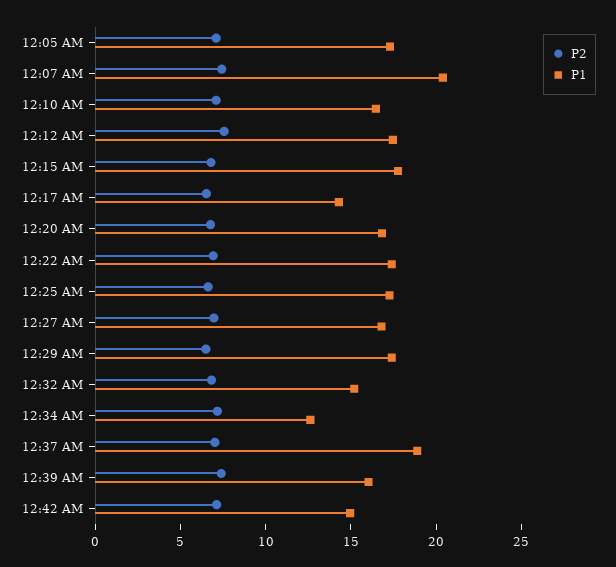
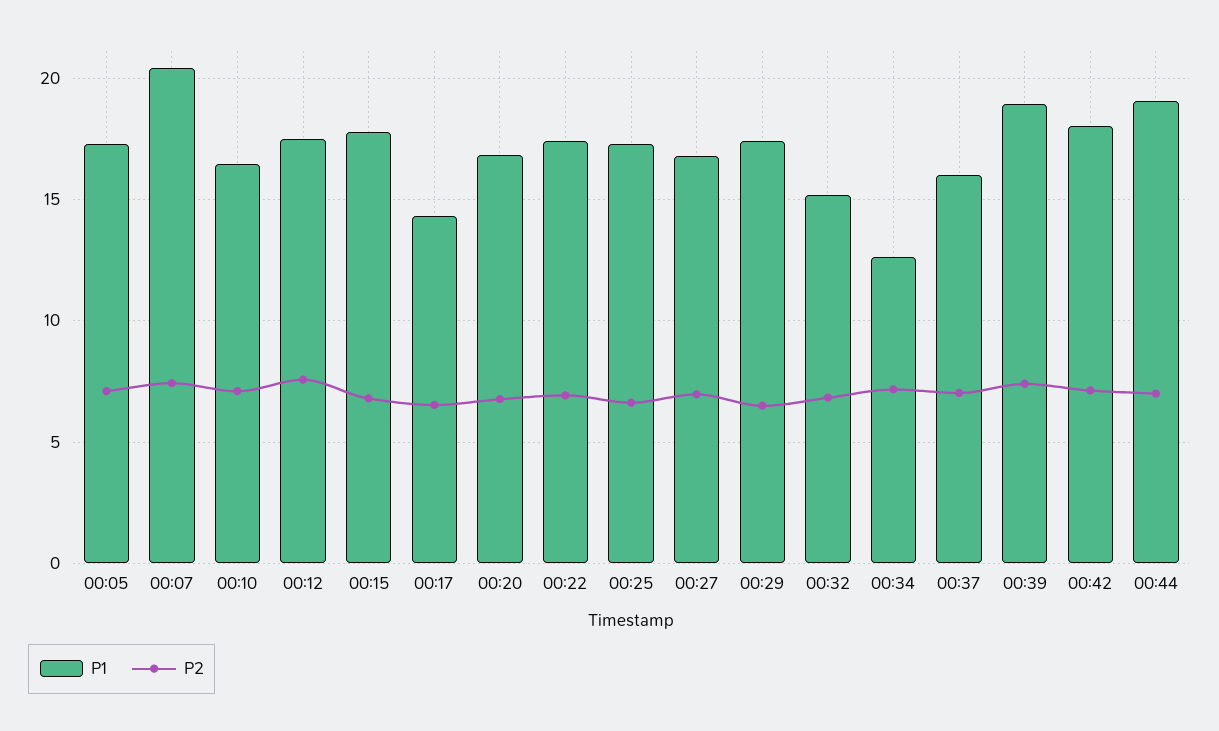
P1, 12:37 AM: 19 -> 16
P1, 12:39 AM: 16 -> 19
P1, 12:42 AM: 15 -> 18
P1, 00:44: none -> 19
P2, 00:44: none -> 7

